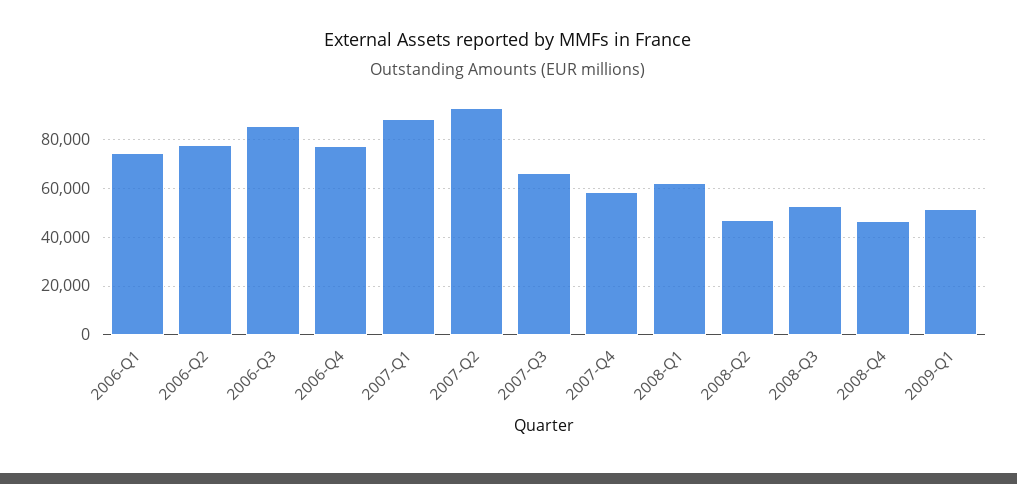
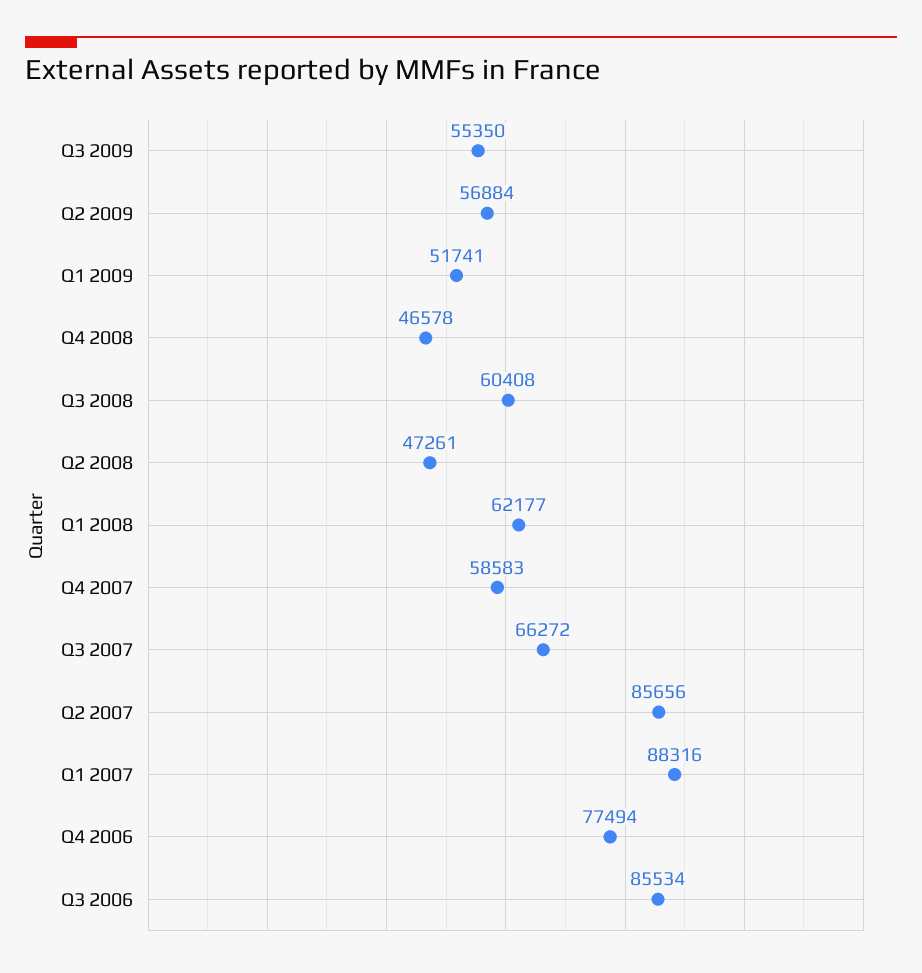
2006-Q1: 75000 -> none
2006-Q2: 77500 -> none
2007-Q2: 92500 -> 85656
2008-Q3: 52500 -> 60408
Q3 2009: none -> 55350
Q2 2009: none -> 56884

